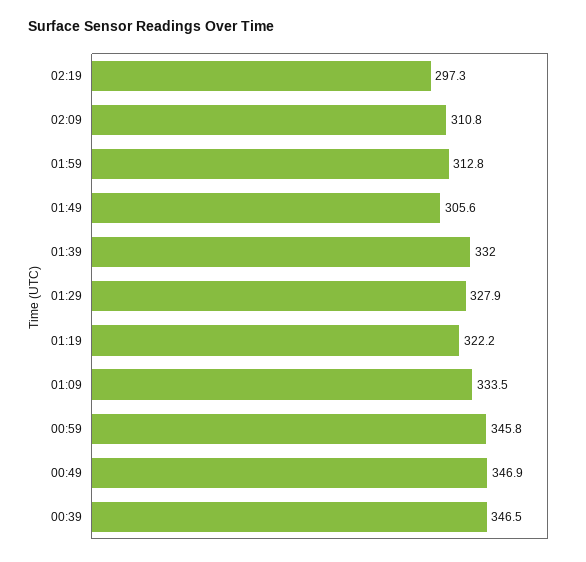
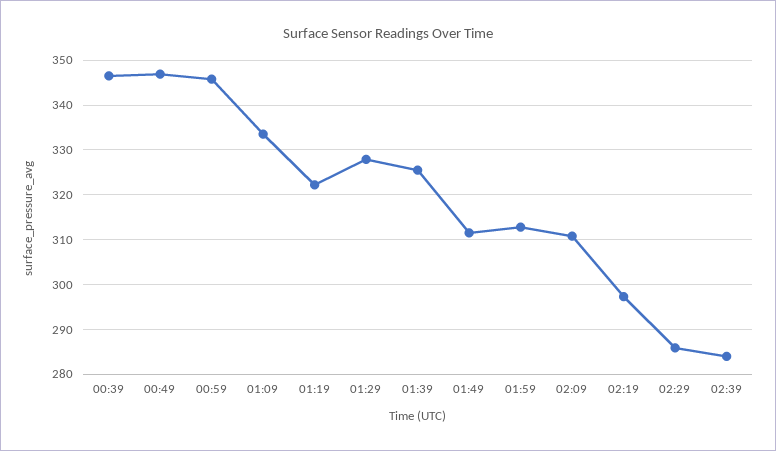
01:49: 305.6 -> 312
01:39: 332 -> 326
02:29: none -> 286
02:39: none -> 284

